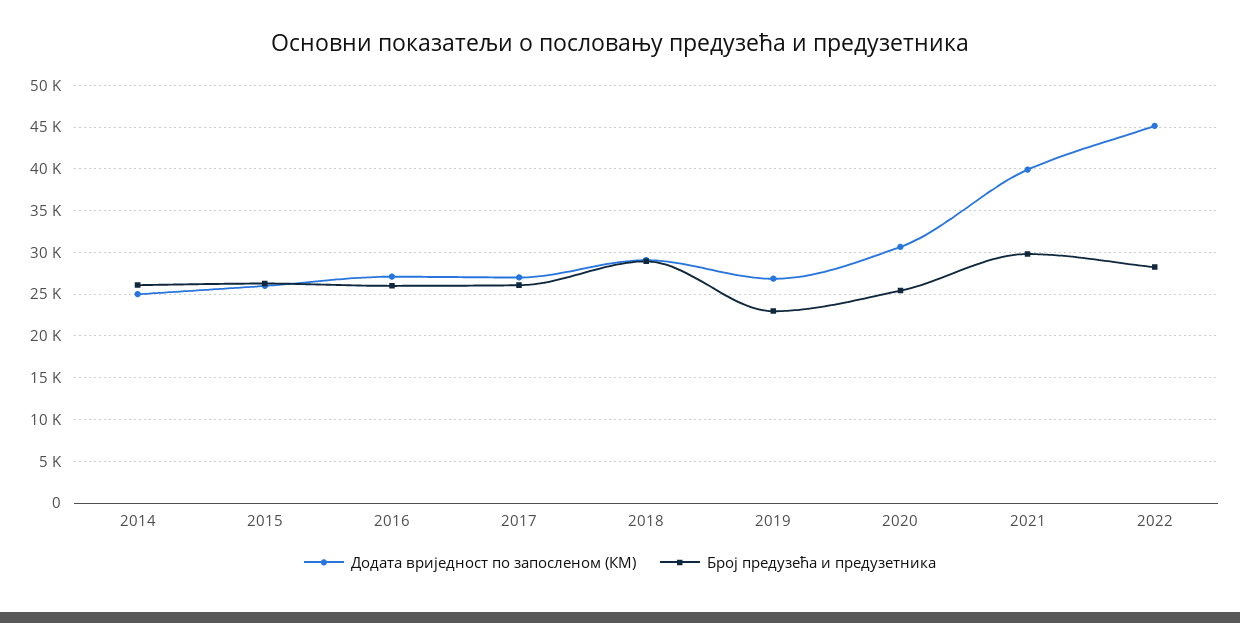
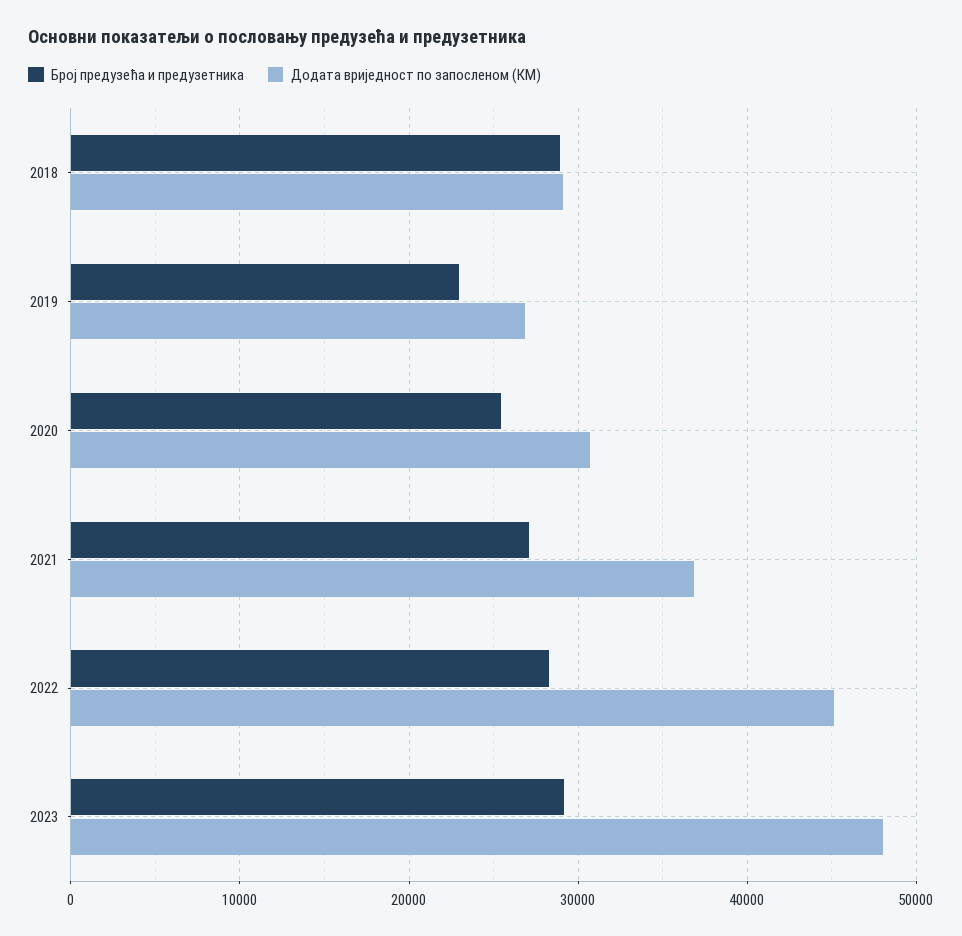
Додата вриједност по запосленом (КМ), 2014: 25000 -> none
Број предузећа и предузетника, 2014: 26000 -> none
Додата вриједност по запосленом (КМ), 2015: 26000 -> none
Број предузећа и предузетника, 2015: 26000 -> none
Додата вриједност по запосленом (КМ), 2016: 27000 -> none
Број предузећа и предузетника, 2016: 26000 -> none
Додата вриједност по запосленом (КМ), 2017: 27000 -> none
Број предузећа и предузетника, 2017: 26000 -> none
Додата вриједност по запосленом (КМ), 2021: 40000 -> 37000
Број предузећа и предузетника, 2021: 30000 -> 27000
Број предузећа и предузетника, 2023: none -> 29000
Додата вриједност по запосленом (КМ), 2023: none -> 48000

